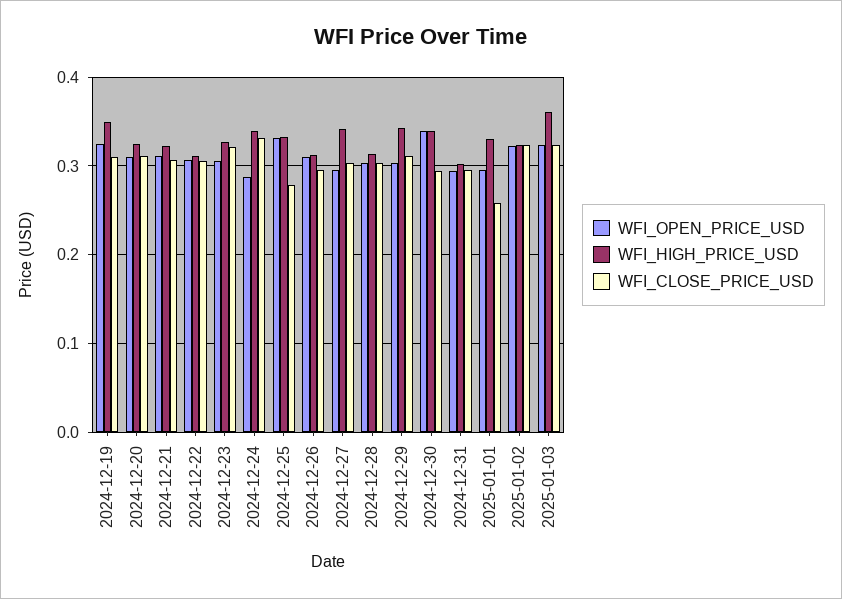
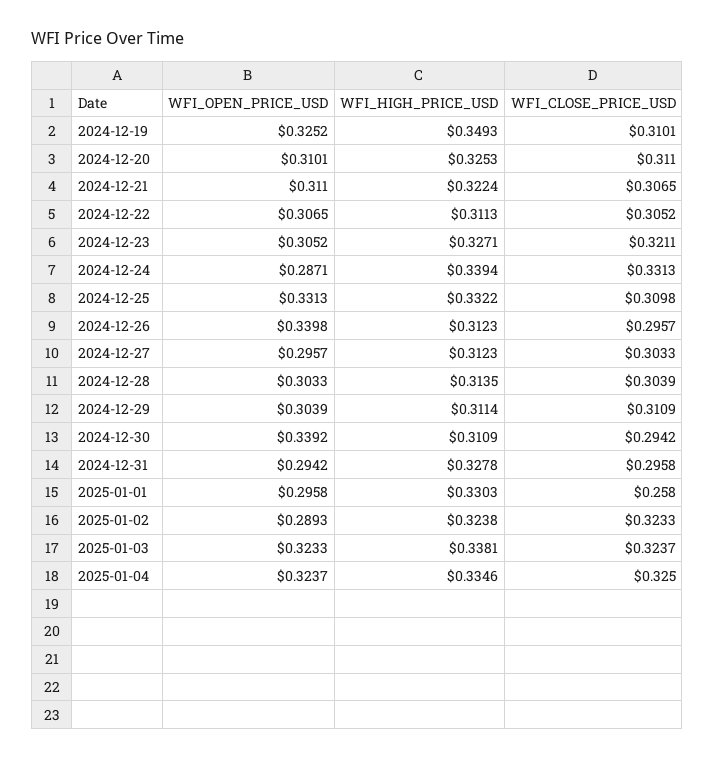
WFI_CLOSE_PRICE_USD, 2024-12-25: 0.28 -> 0.3098
WFI_OPEN_PRICE_USD, 2024-12-26: 0.31 -> 0.3398
WFI_HIGH_PRICE_USD, 2024-12-27: 0.34 -> 0.3123
WFI_HIGH_PRICE_USD, 2024-12-29: 0.34 -> 0.3114
WFI_HIGH_PRICE_USD, 2024-12-30: 0.34 -> 0.3109
WFI_HIGH_PRICE_USD, 2024-12-31: 0.3 -> 0.3278
WFI_OPEN_PRICE_USD, 2025-01-02: 0.32 -> 0.2893
WFI_HIGH_PRICE_USD, 2025-01-03: 0.36 -> 0.3381
WFI_OPEN_PRICE_USD, 2025-01-04: none -> 0.3237
WFI_HIGH_PRICE_USD, 2025-01-04: none -> 0.3346
WFI_CLOSE_PRICE_USD, 2025-01-04: none -> 0.325

